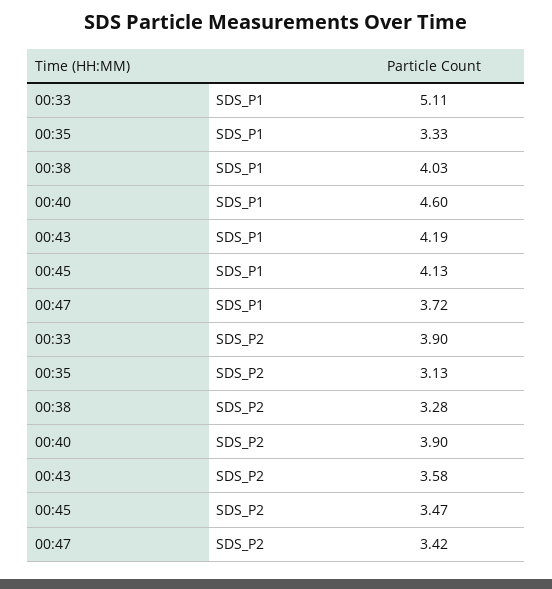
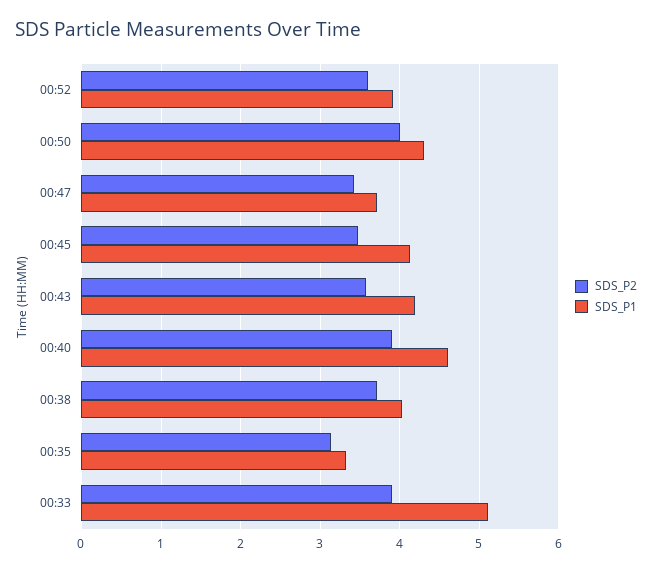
SDS_P2, 00:38: 3.28 -> 3.7
SDS_P2, 00:52: none -> 3.6
SDS_P1, 00:52: none -> 3.9
SDS_P2, 00:50: none -> 4
SDS_P1, 00:50: none -> 4.3

